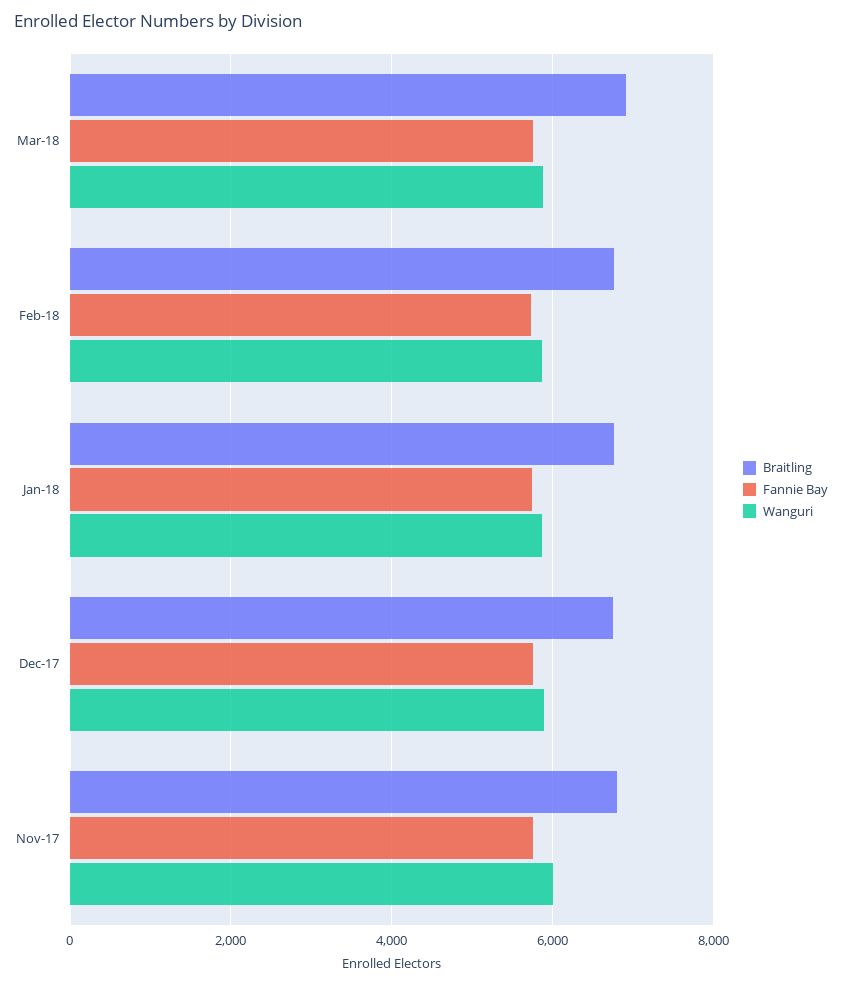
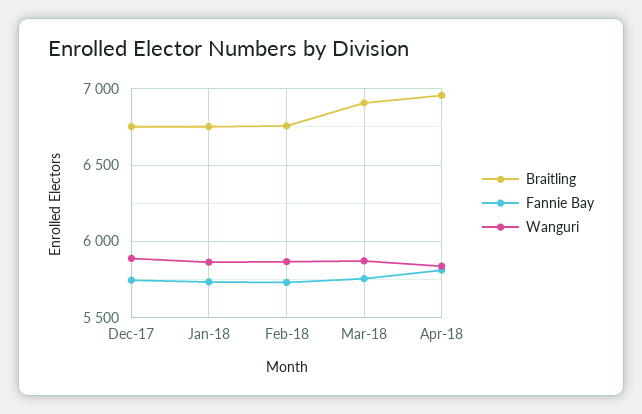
Braitling, Nov-17: 6800 -> none
Fannie Bay, Nov-17: 5800 -> none
Wanguri, Nov-17: 6000 -> none
Braitling, Apr-18: none -> 6950
Fannie Bay, Apr-18: none -> 5800
Wanguri, Apr-18: none -> 5850

